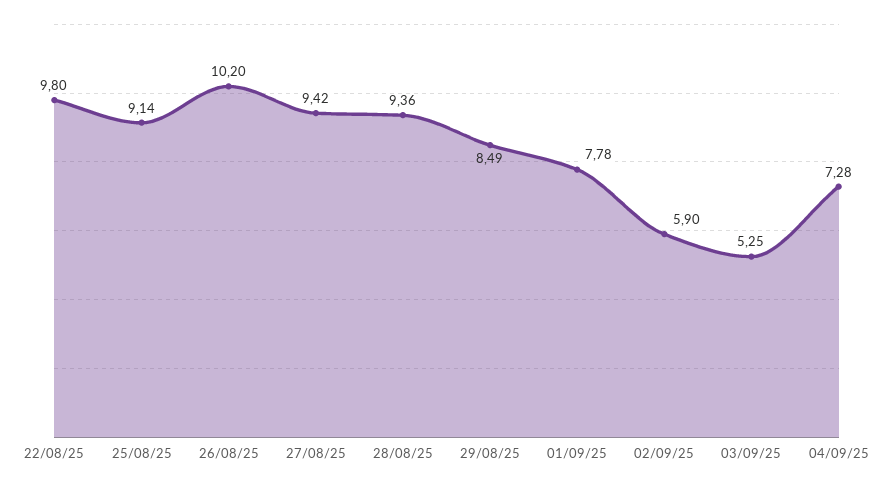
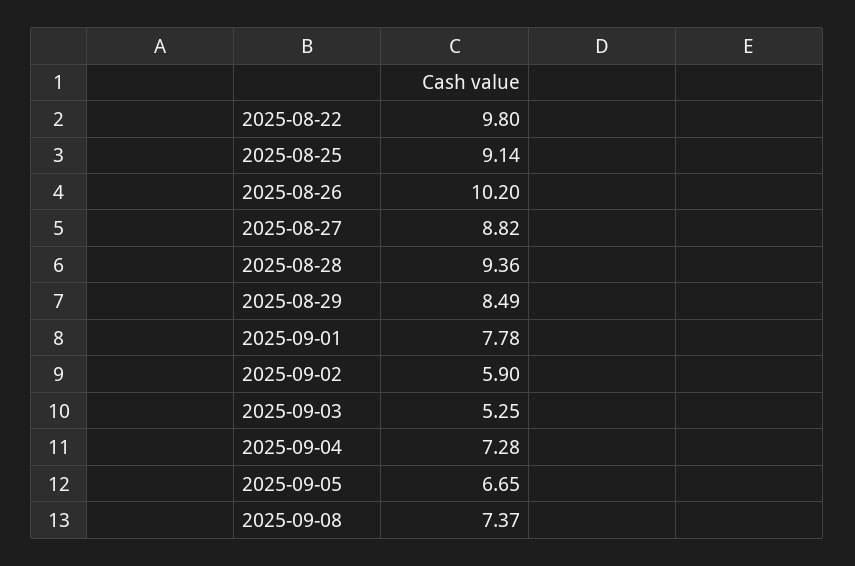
27/08/25: 9.42 -> 8.82
2025-09-05: none -> 6.65
2025-09-08: none -> 7.37

